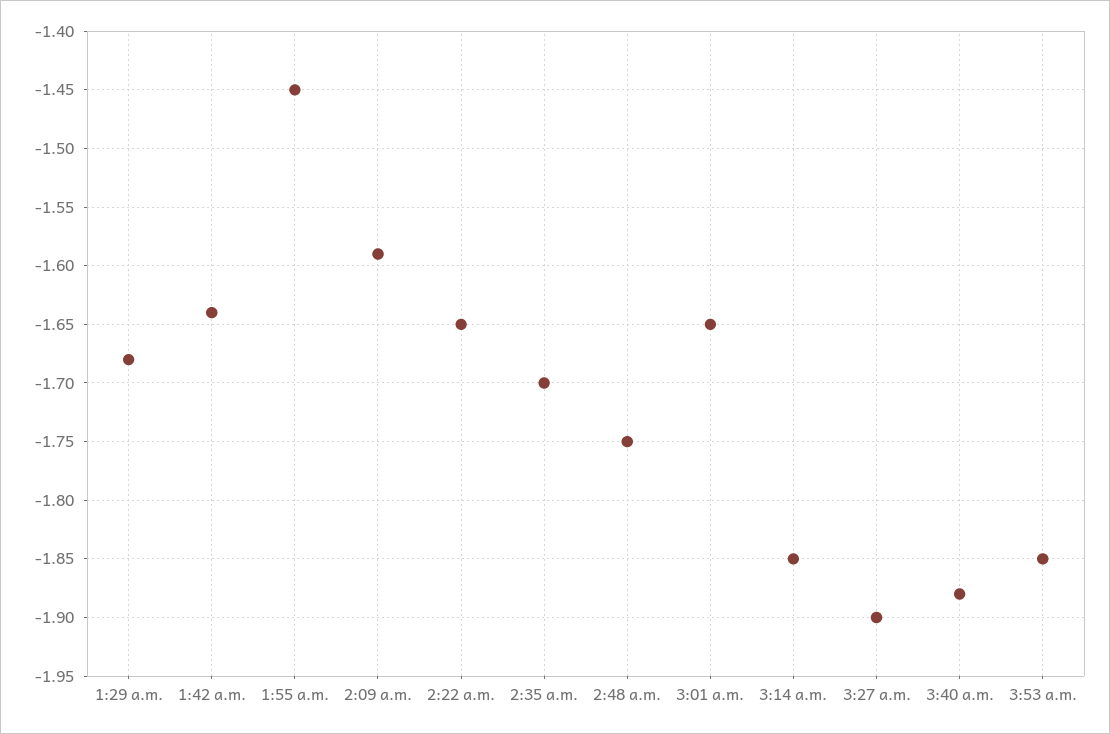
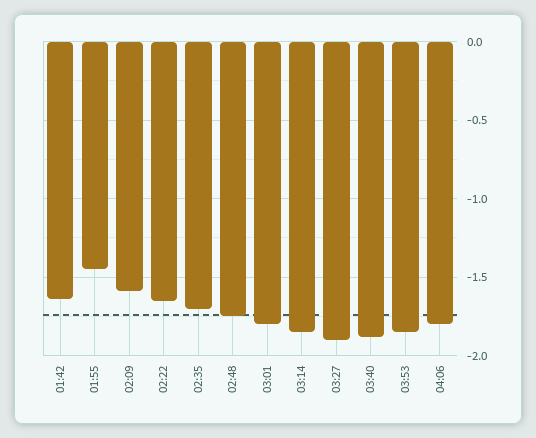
1:29 a.m.: -1.68 -> none
3:01 a.m.: -1.65 -> -1.8
04:06: none -> -1.8

